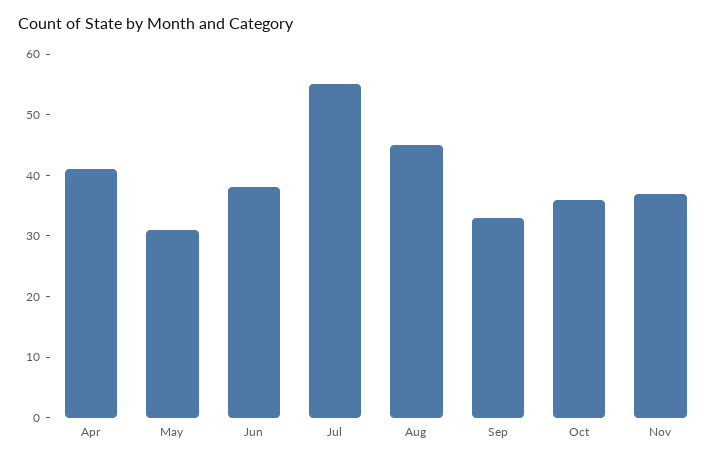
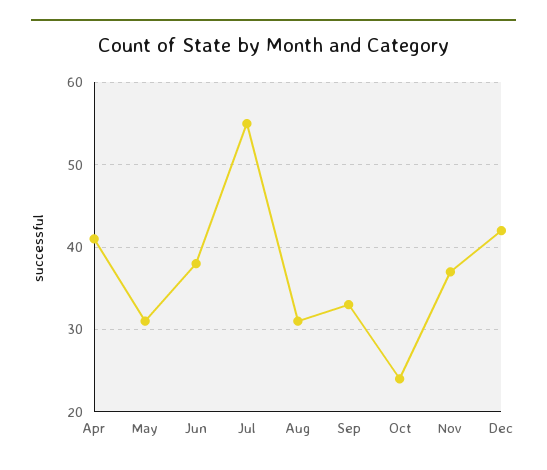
Aug: 45 -> 31
Oct: 35 -> 24
Dec: none -> 42

